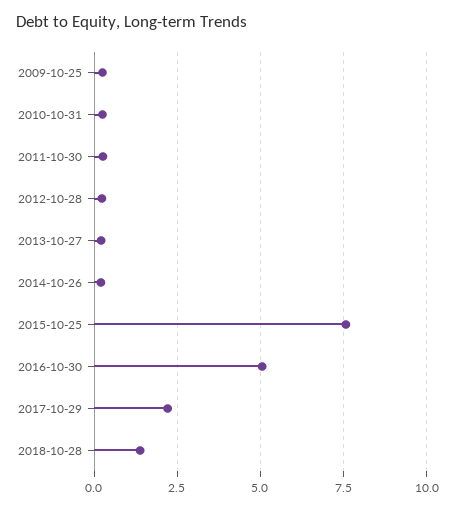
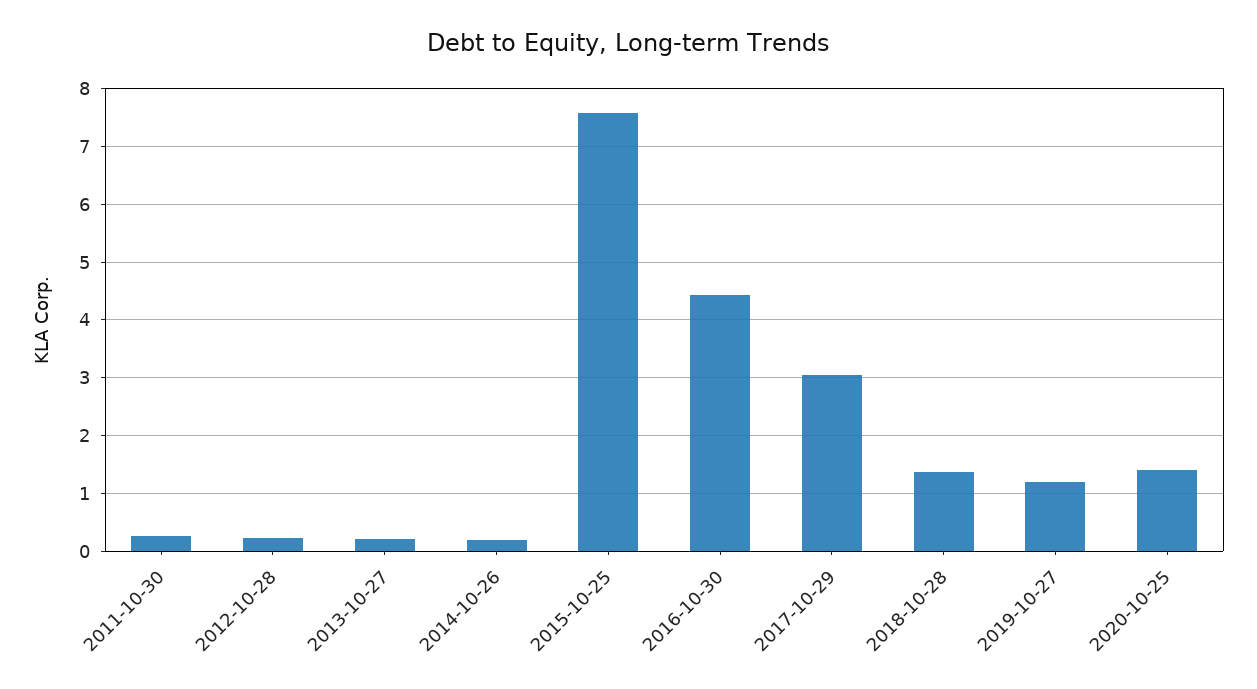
2009-10-25: 0.25 -> none
2010-10-31: 0.25 -> none
2016-10-30: 5 -> 4.4
2017-10-29: 2.25 -> 3
2019-10-27: none -> 1.2
2020-10-25: none -> 1.4

